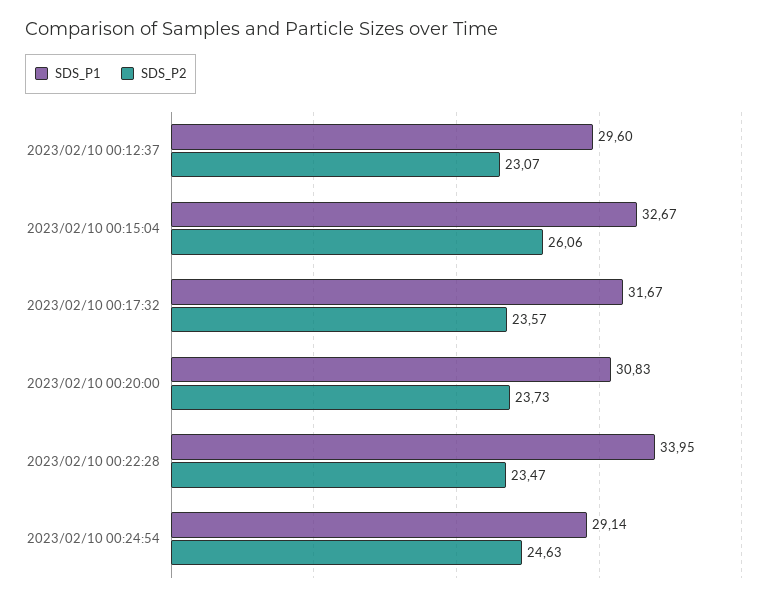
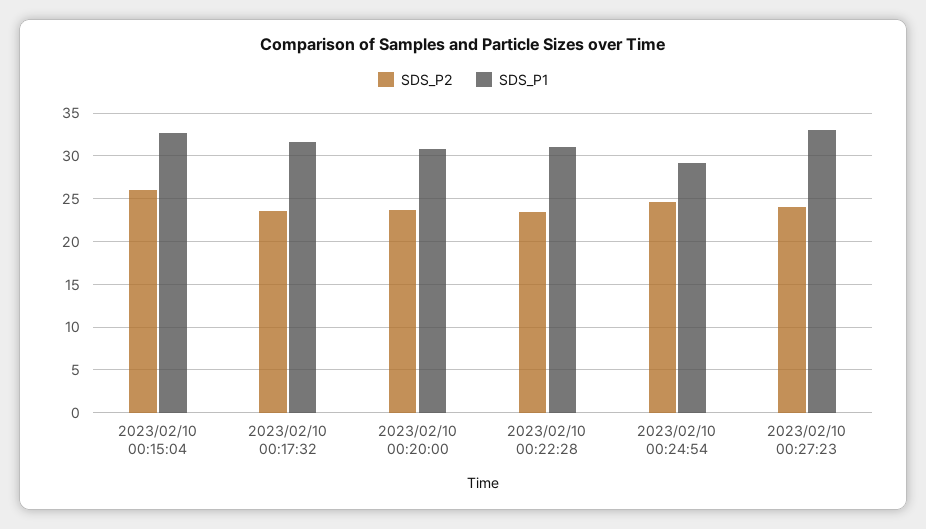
SDS_P1, 2023/02/10 00:12:37: 29.6 -> none
SDS_P2, 2023/02/10 00:12:37: 23.07 -> none
SDS_P1, 2023/02/10 00:22:28: 33.95 -> 31
SDS_P2, 2023/02/10 00:27:23: none -> 24
SDS_P1, 2023/02/10 00:27:23: none -> 33

